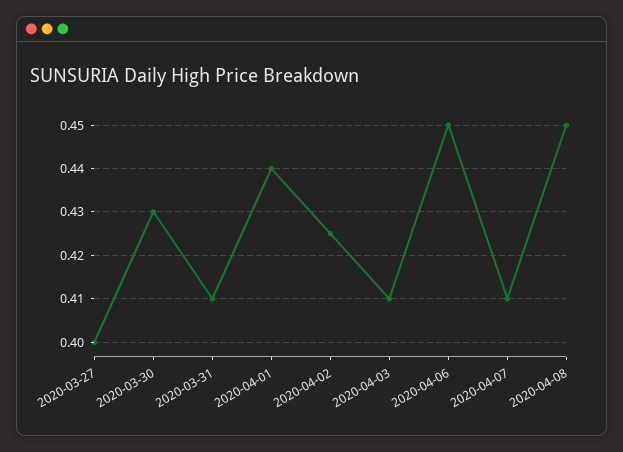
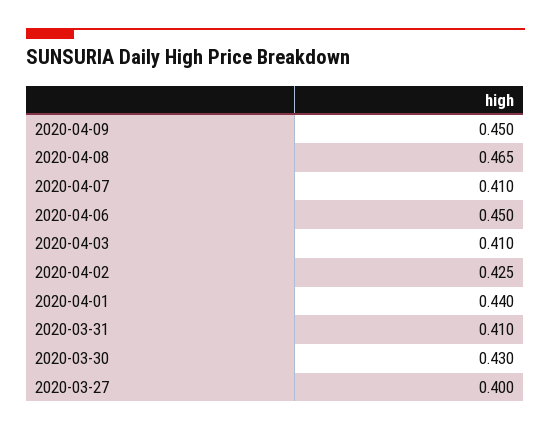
2020-04-08: 0.45 -> 0.465
2020-04-09: none -> 0.45

